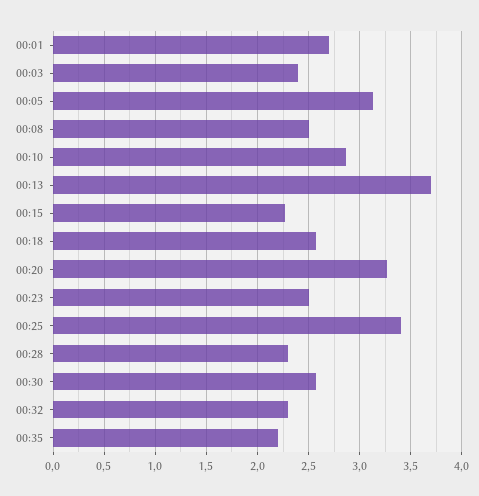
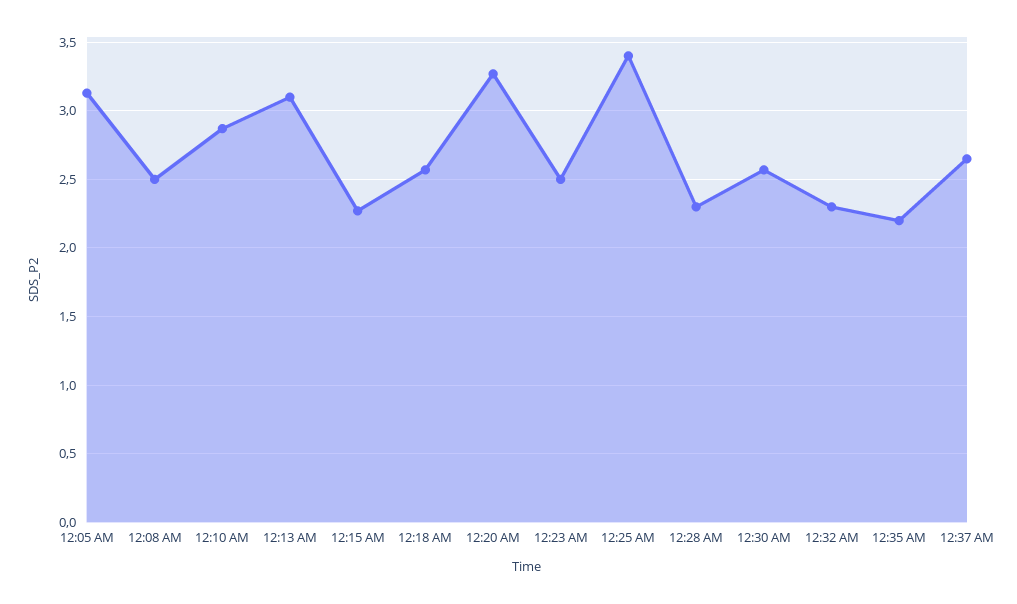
00:01: 2.7 -> none
00:03: 2.4 -> none
00:13: 3.7 -> 3.1
12:37 AM: none -> 2.65

